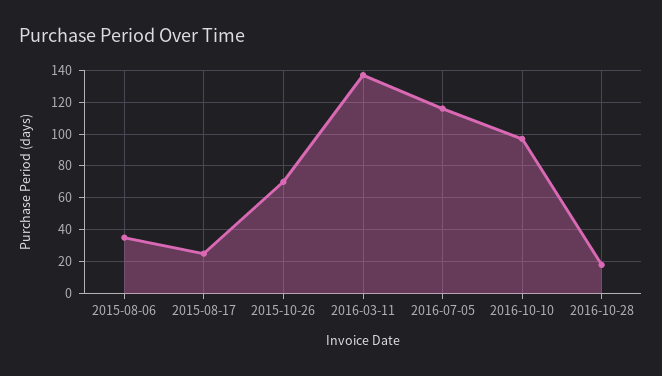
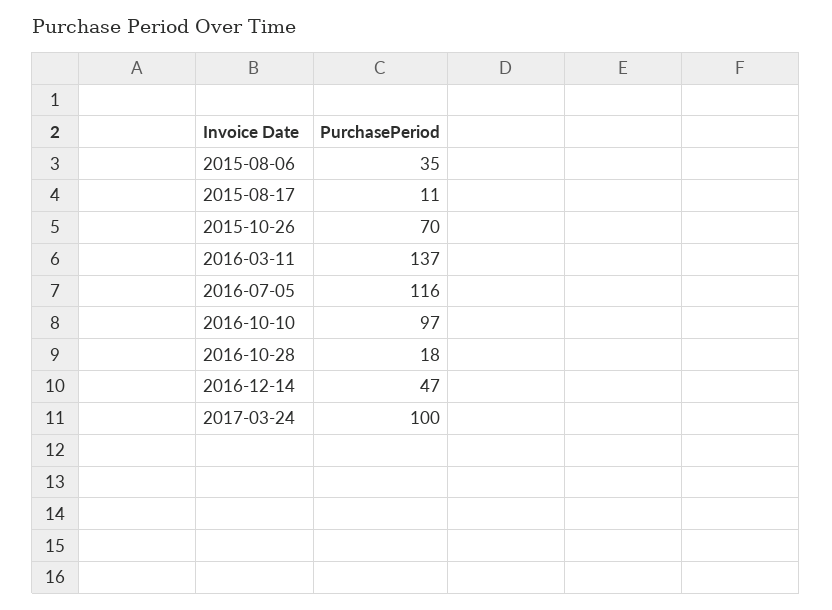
2015-08-17: 25 -> 11
2016-12-14: none -> 47
2017-03-24: none -> 100

